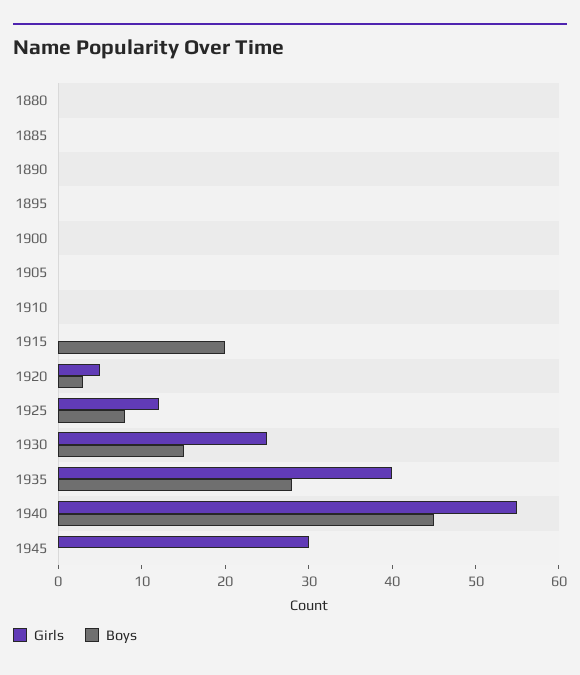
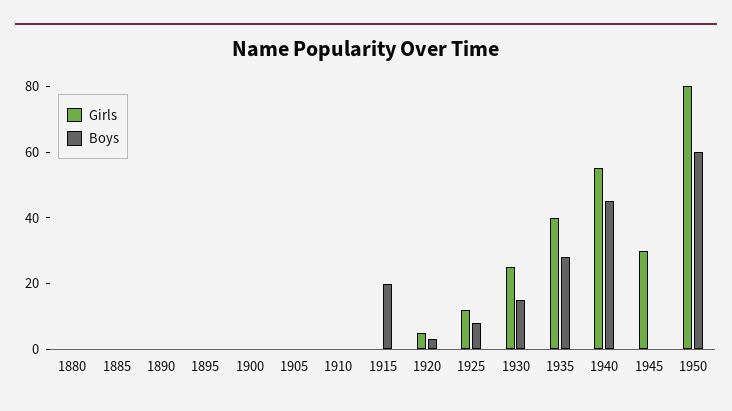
Girls, 1950: none -> 80
Boys, 1950: none -> 60

